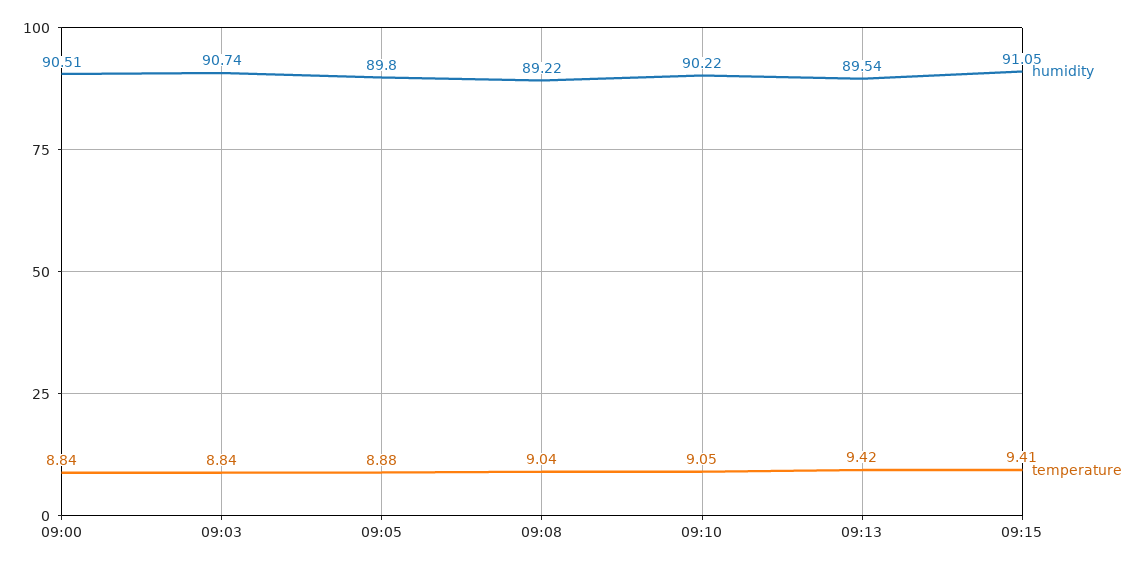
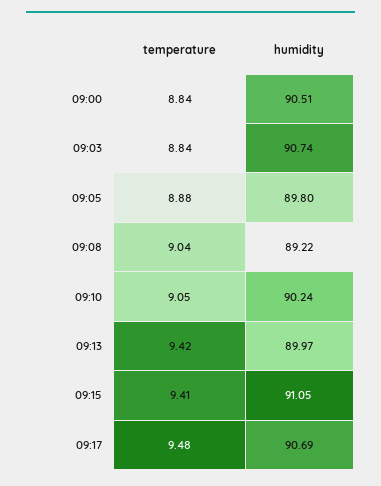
humidity, 09:10: 90.22 -> 90.24
humidity, 09:13: 89.54 -> 89.97
temperature, 09:17: none -> 9.48
humidity, 09:17: none -> 90.69

